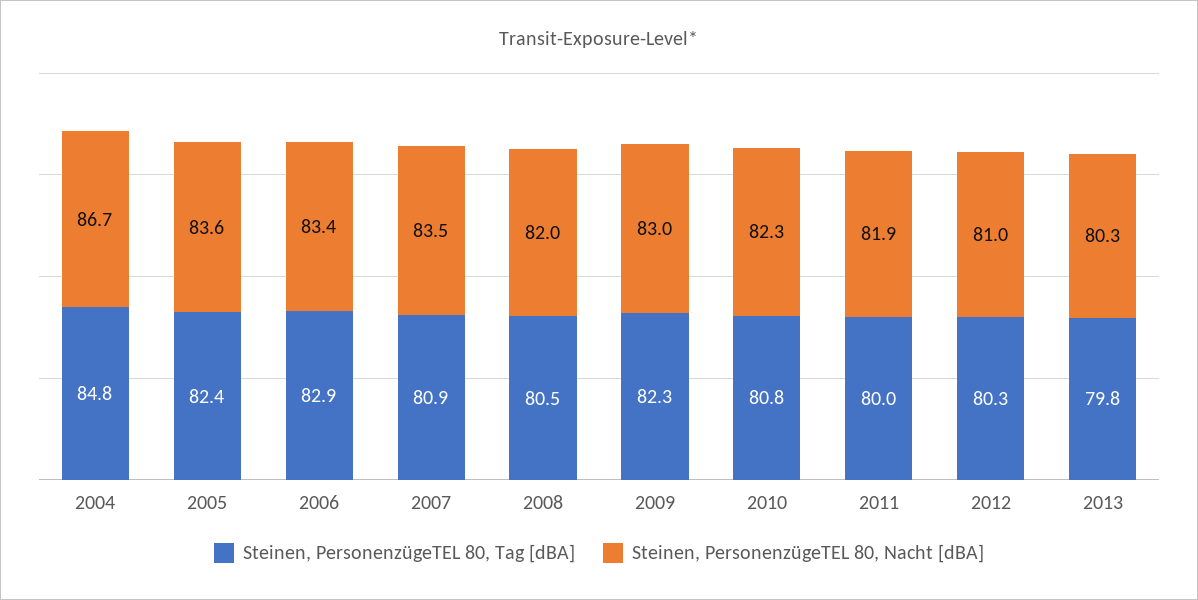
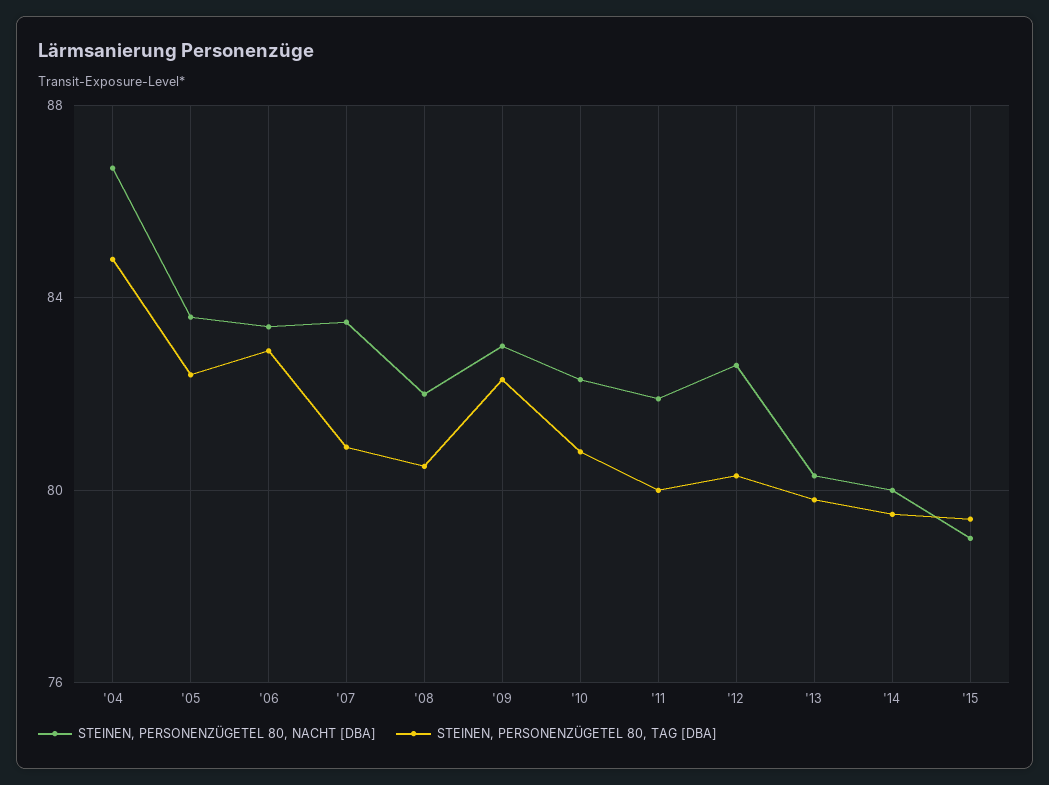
Steinen, PersonenzügeTEL 80, Nacht [dBA], 2012: 81 -> 82.5
Steinen, PersonenzügeTEL 80, Nacht [dBA], '14: none -> 80
Steinen, PersonenzügeTEL 80, Tag [dBA], '14: none -> 79.5
Steinen, PersonenzügeTEL 80, Nacht [dBA], '15: none -> 79
Steinen, PersonenzügeTEL 80, Tag [dBA], '15: none -> 79.5

